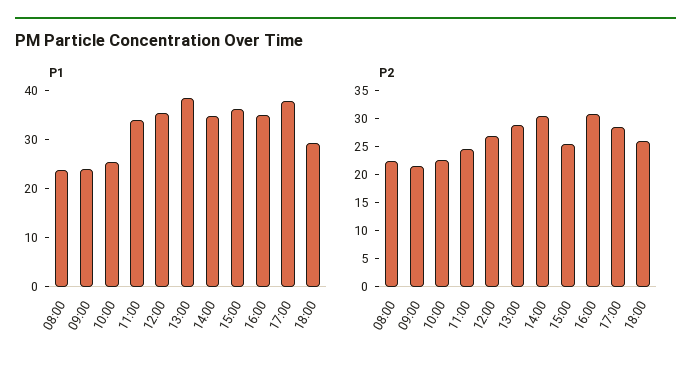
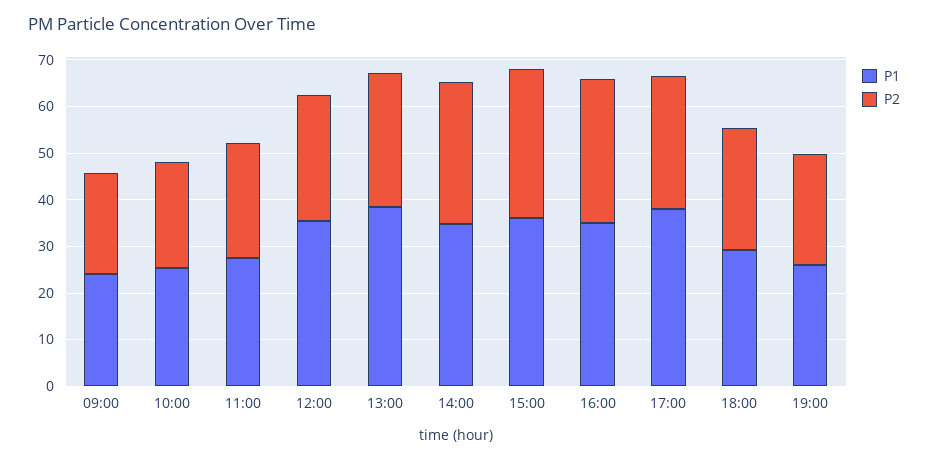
P1, 08:00: 24 -> none
P1, 11:00: 34 -> 28
P2, 08:00: 22.5 -> none
P2, 15:00: 25 -> 32
P1, 19:00: none -> 26
P2, 19:00: none -> 24

